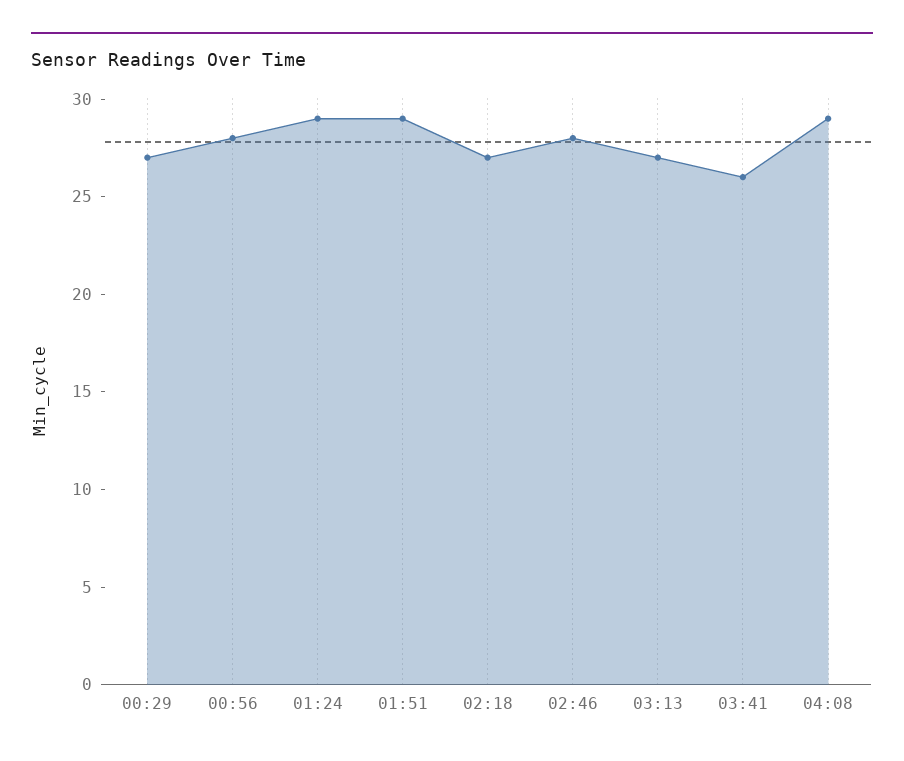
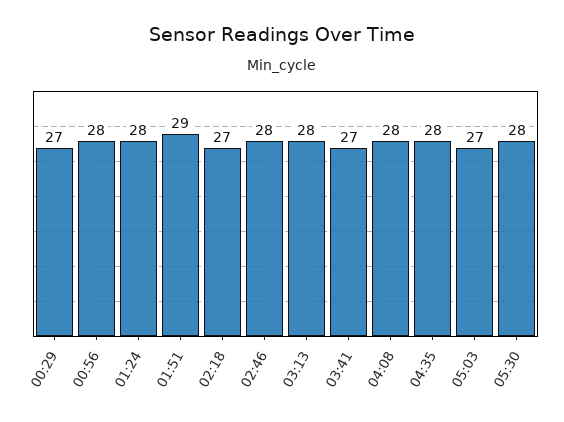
01:24: 29 -> 28
03:13: 27 -> 28
03:41: 26 -> 27
04:08: 29 -> 28
04:35: none -> 28
05:03: none -> 27
05:30: none -> 28

